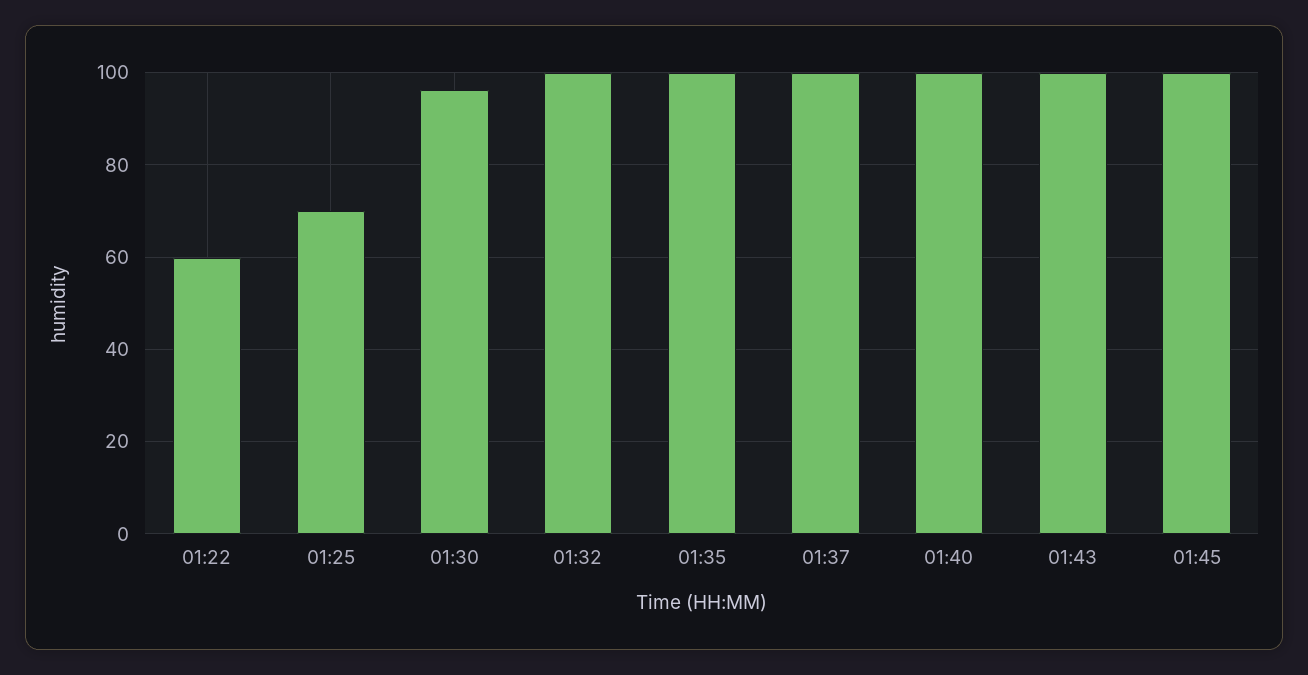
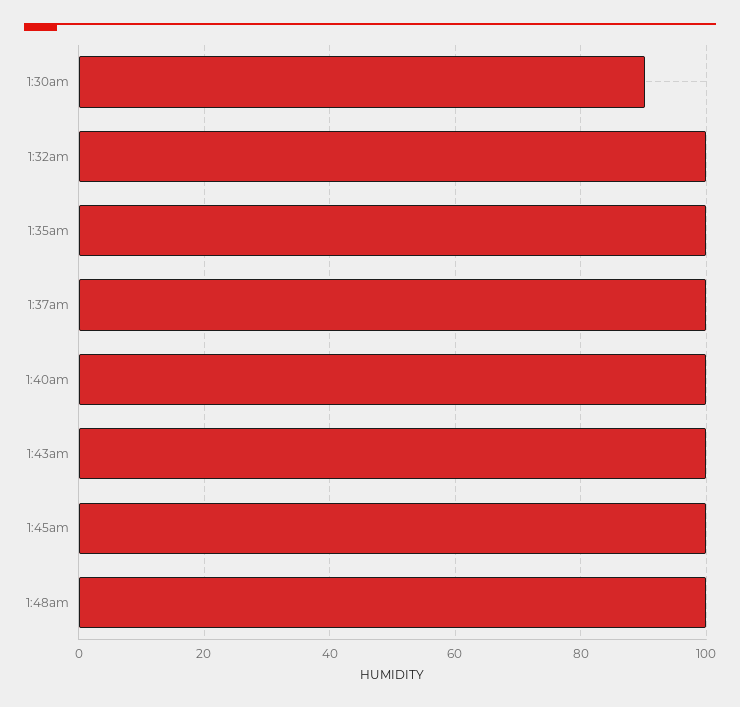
01:22: 60 -> none
01:25: 70 -> none
01:30: 96 -> 90
1:48am: none -> 100

